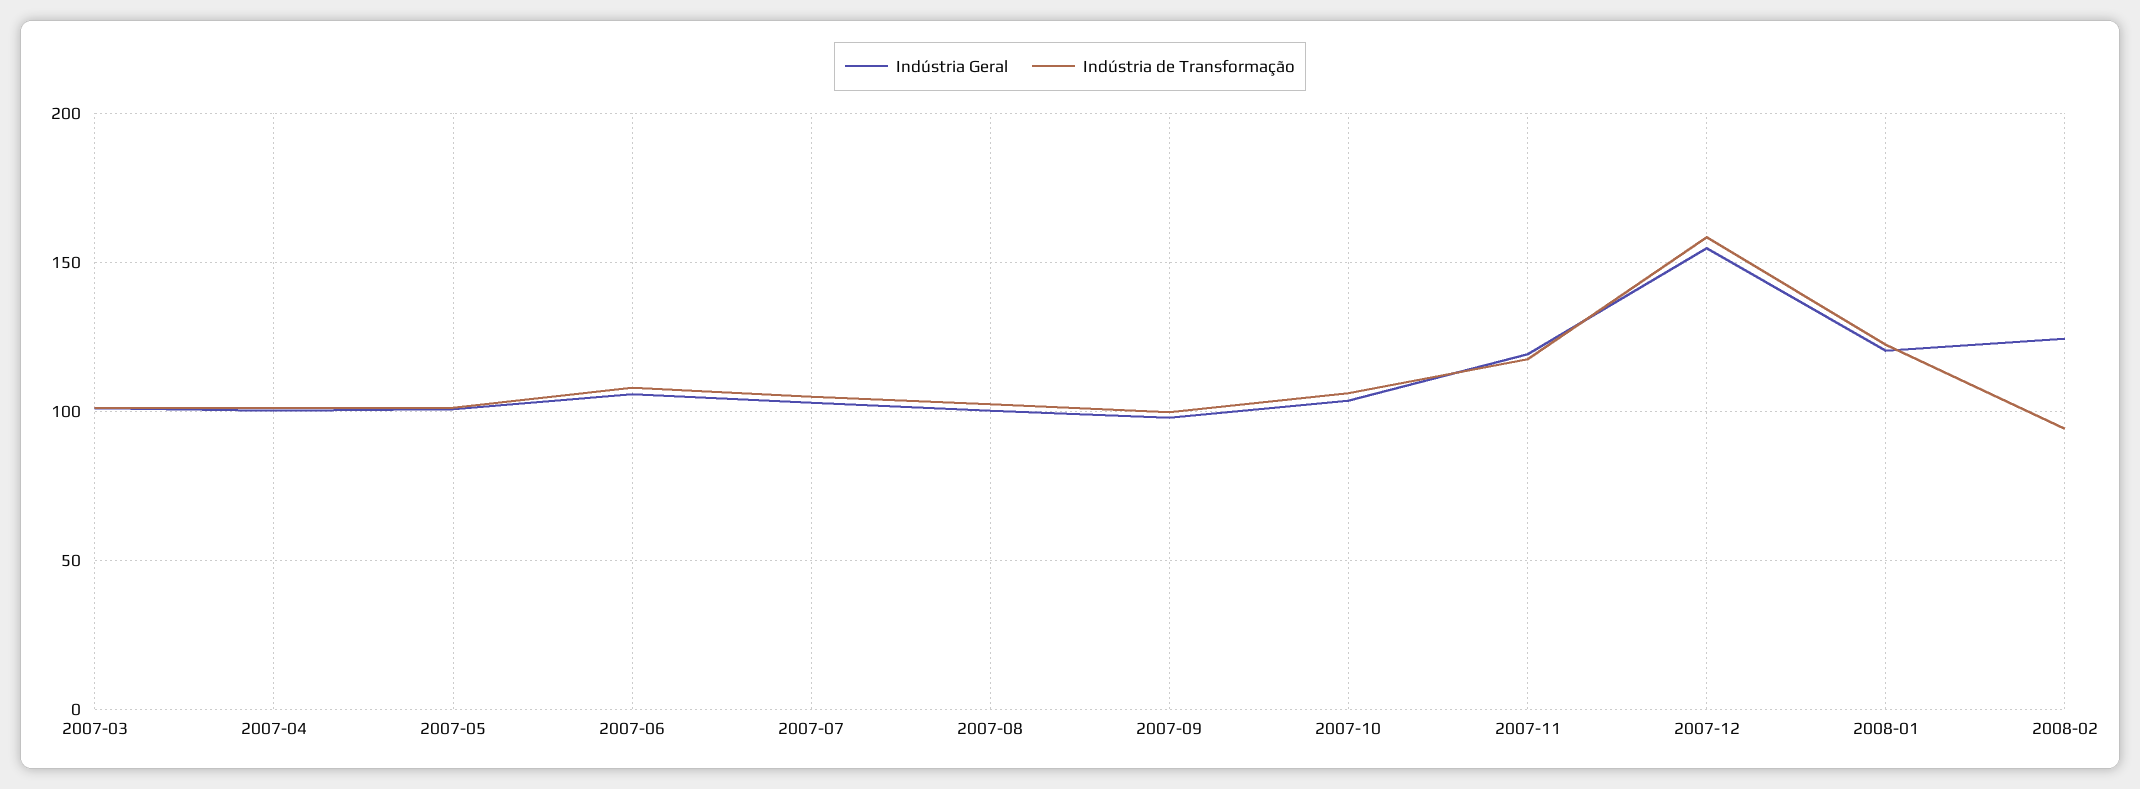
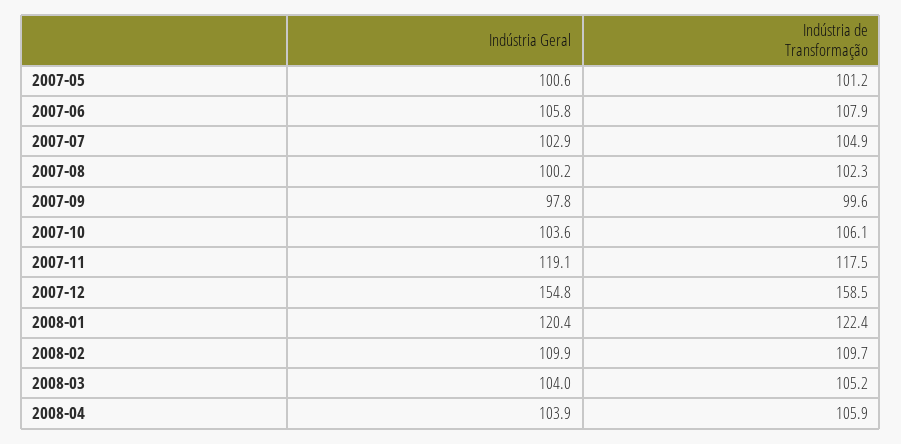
Indústria Geral, 2007-03: 100 -> none
Indústria de Transformação, 2007-03: 100 -> none
Indústria Geral, 2007-04: 100 -> none
Indústria de Transformação, 2007-04: 100 -> none
Indústria Geral, 2008-02: 125 -> 109.9
Indústria de Transformação, 2008-02: 95 -> 109.7
Indústria Geral, 2008-03: none -> 104
Indústria de Transformação, 2008-03: none -> 105.2
Indústria Geral, 2008-04: none -> 103.9
Indústria de Transformação, 2008-04: none -> 105.9

